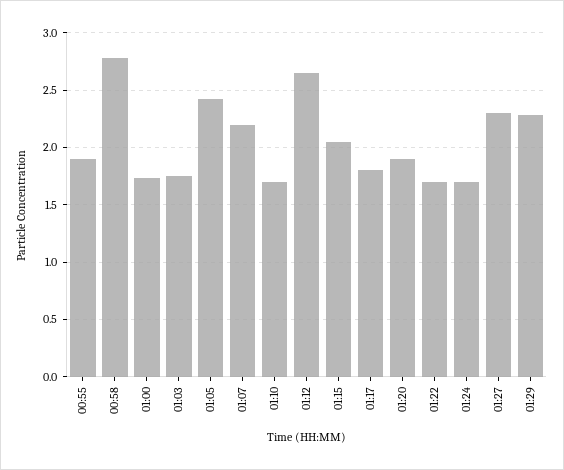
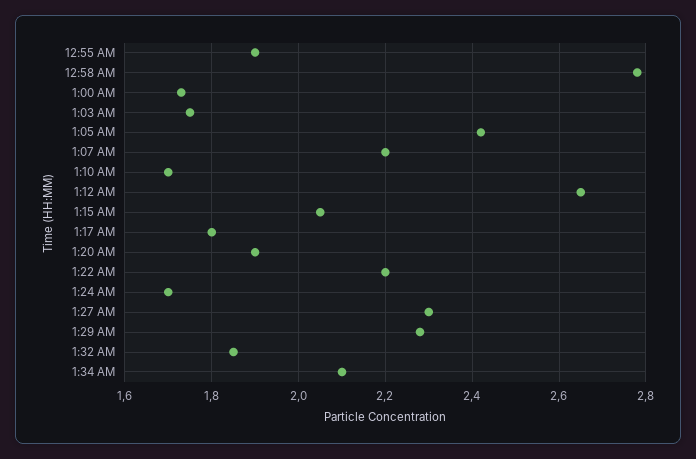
01:22: 1.7 -> 2.2
1:32 AM: none -> 1.85
1:34 AM: none -> 2.1

